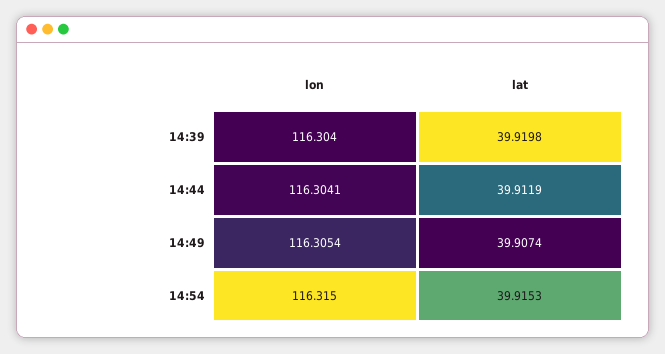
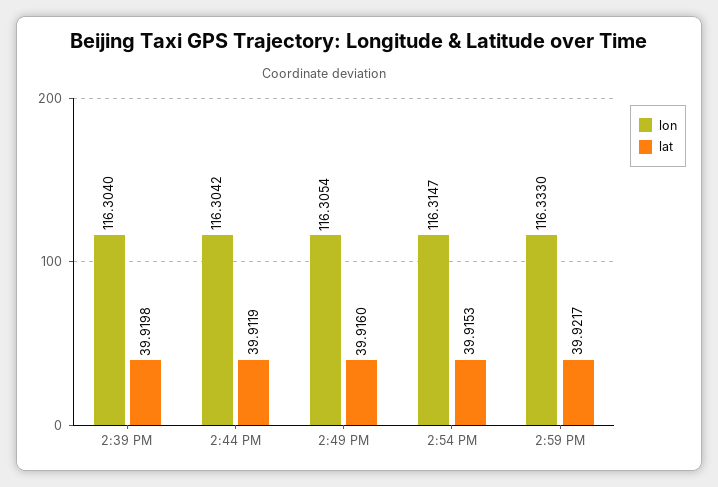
lon, 14:44: 116.3041 -> 116.3042
lat, 14:49: 39.9074 -> 39.916
lon, 14:54: 116.315 -> 116.3147
lon, 2:59 PM: none -> 116.333
lat, 2:59 PM: none -> 39.9217

